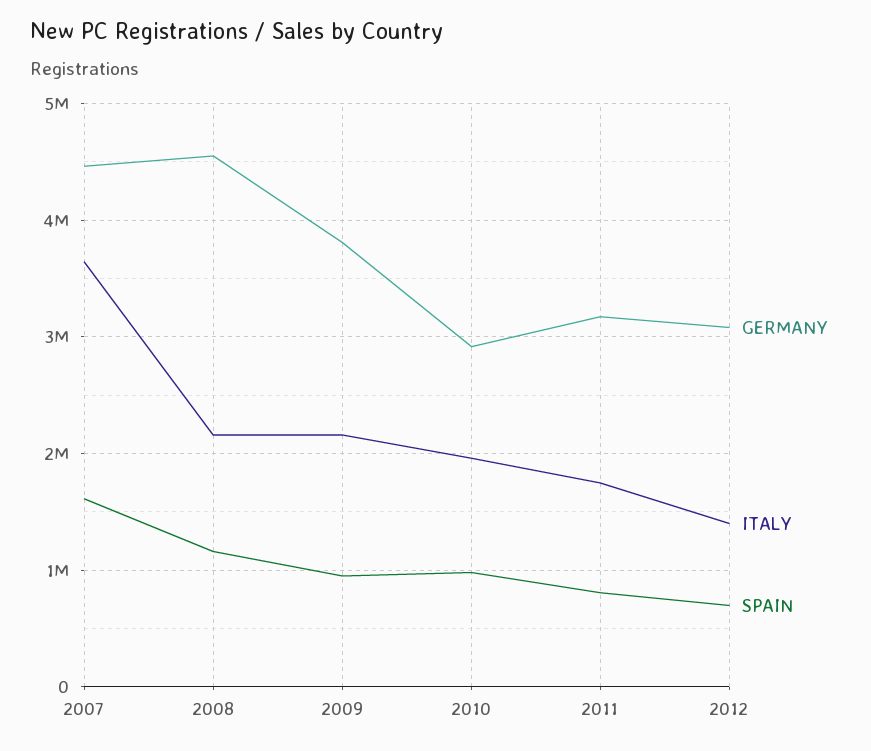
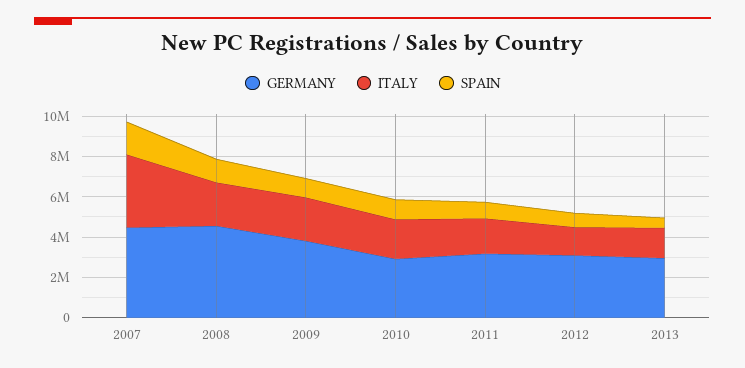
GERMANY, 2013: none -> 3000000
ITALY, 2013: none -> 1500000
SPAIN, 2013: none -> 500000

